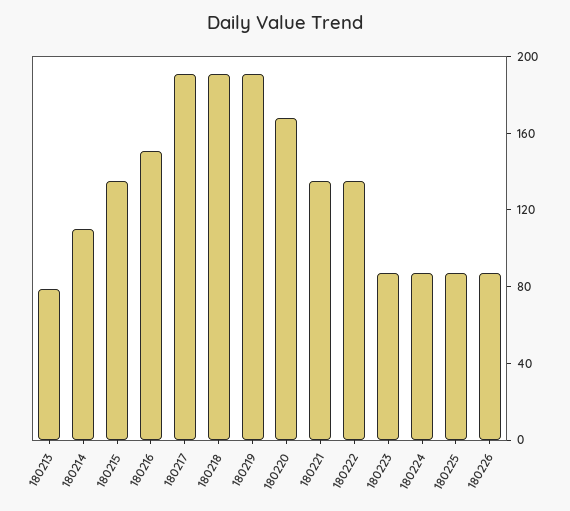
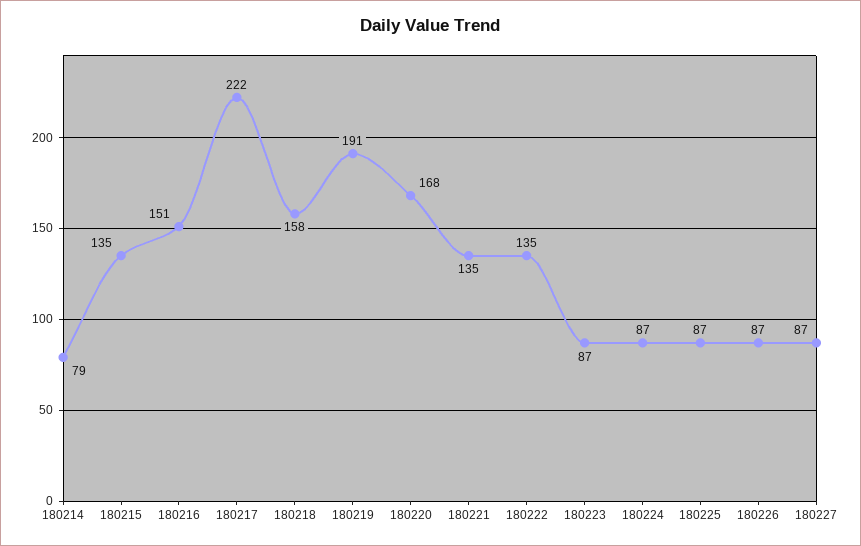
180213: 80 -> none
180214: 110 -> 79
180217: 190 -> 222
180218: 190 -> 158
180227: none -> 87

